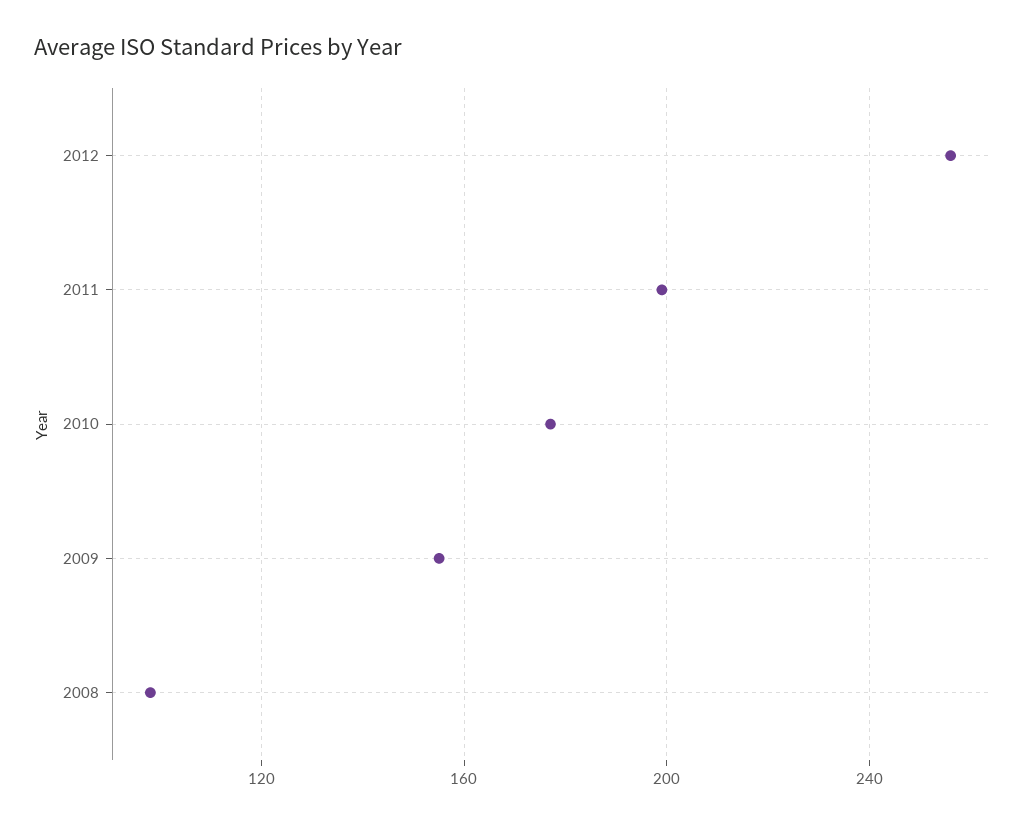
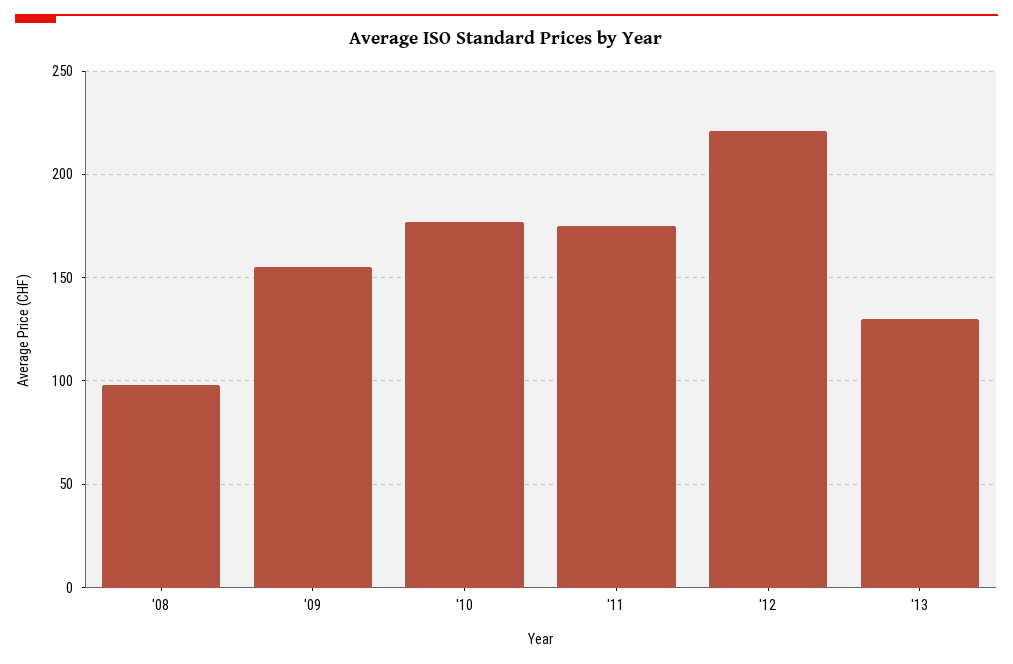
2012: 255 -> 220
2011: 200 -> 175
'13: none -> 130

